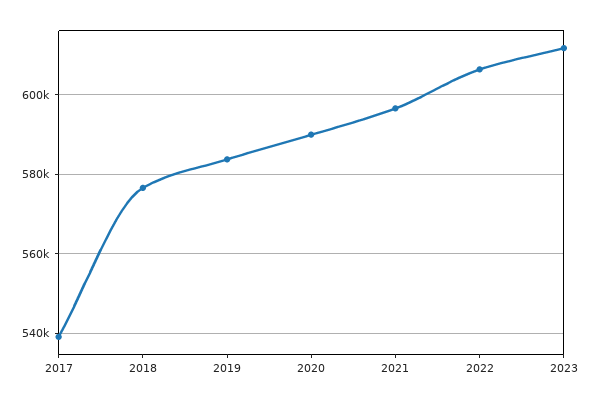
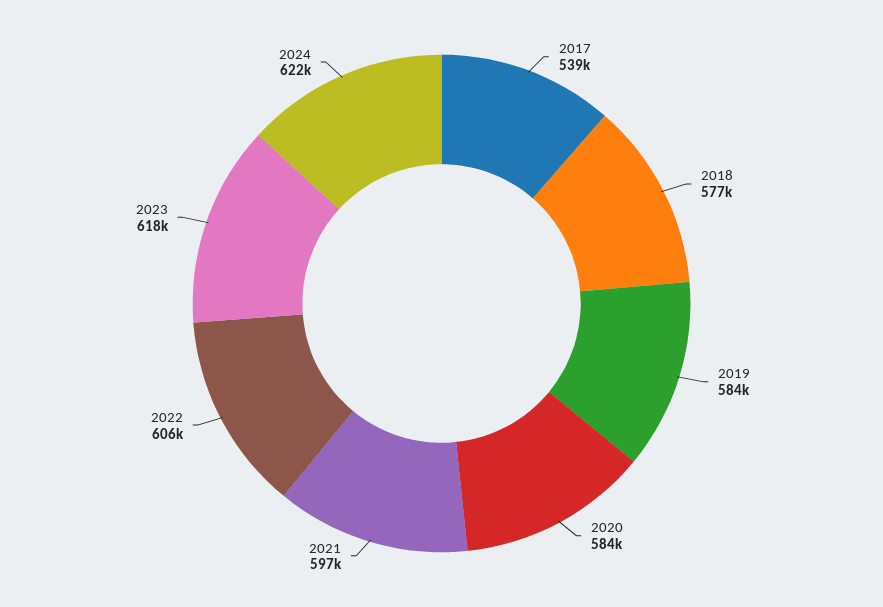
2020: 590000 -> 584000
2023: 612000 -> 618000
2024: none -> 622000

